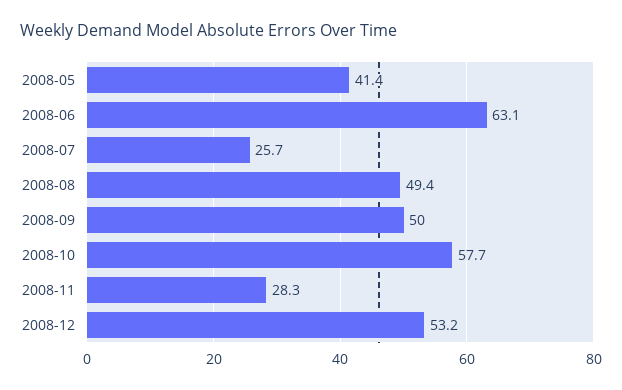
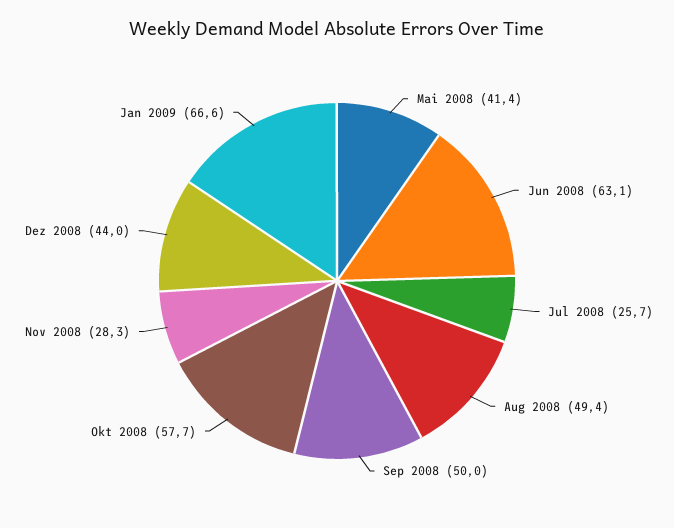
2008-12: 53.2 -> 44
Jan 2009: none -> 66.6

